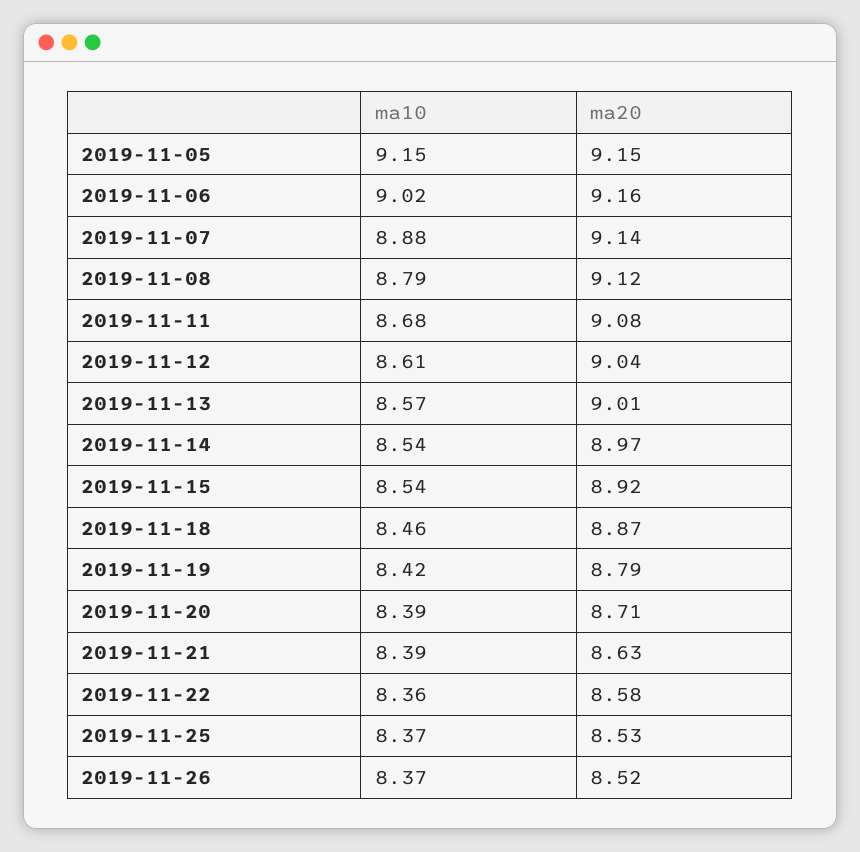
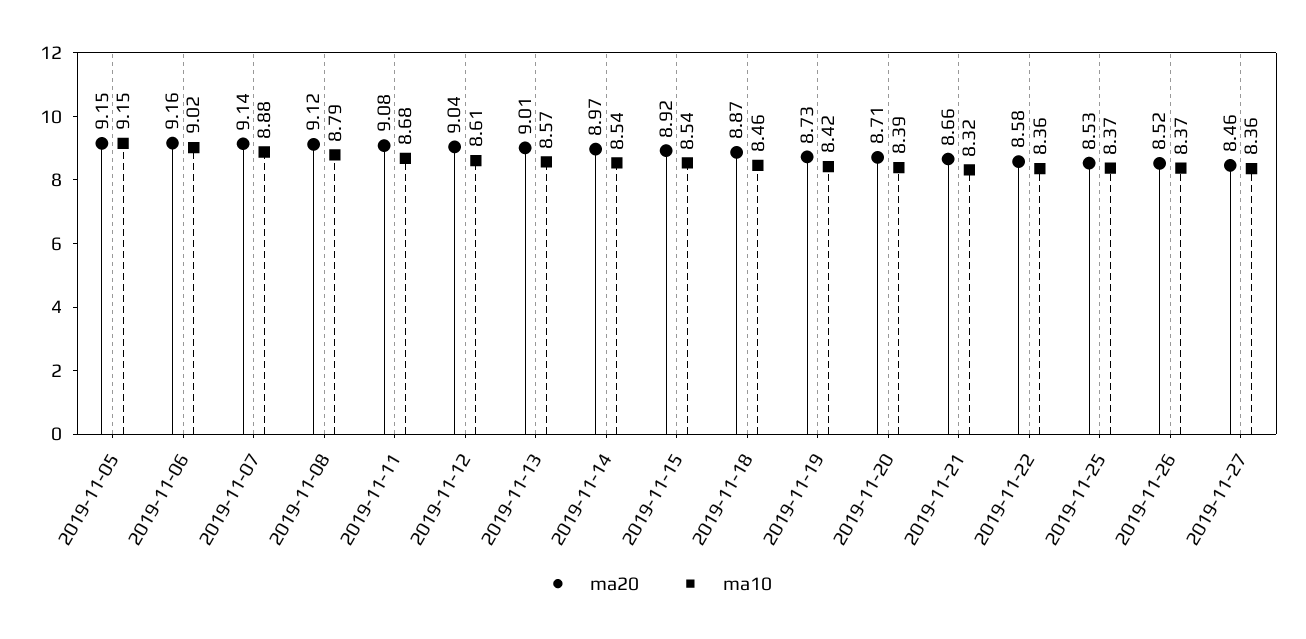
ma20, 2019-11-19: 8.79 -> 8.73
ma10, 2019-11-21: 8.39 -> 8.32
ma20, 2019-11-21: 8.63 -> 8.66
ma20, 2019-11-27: none -> 8.46
ma10, 2019-11-27: none -> 8.36

